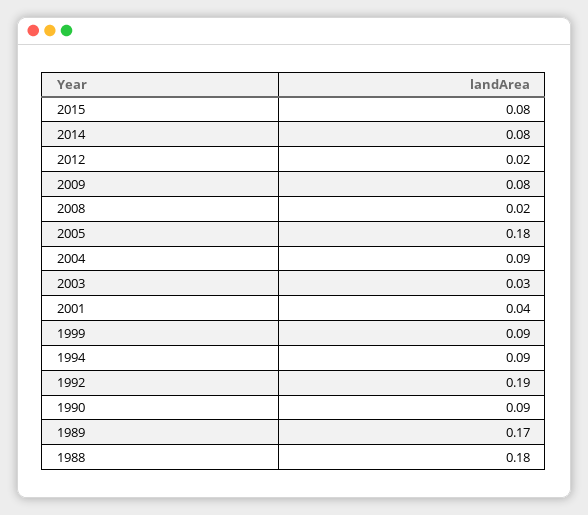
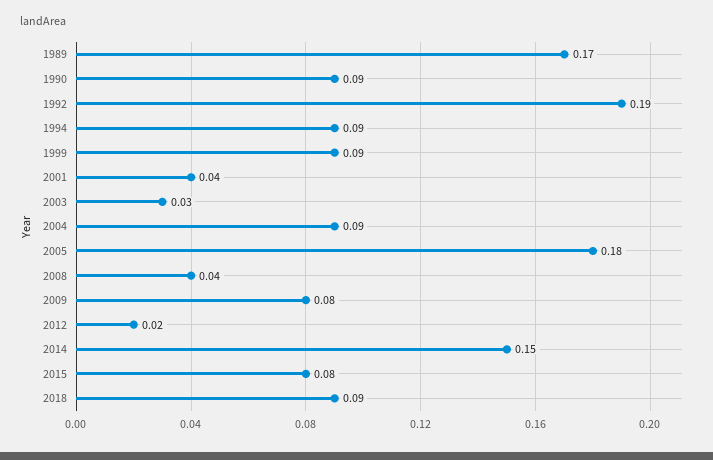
2014: 0.08 -> 0.15
2008: 0.02 -> 0.04
1988: 0.18 -> none
2018: none -> 0.09

